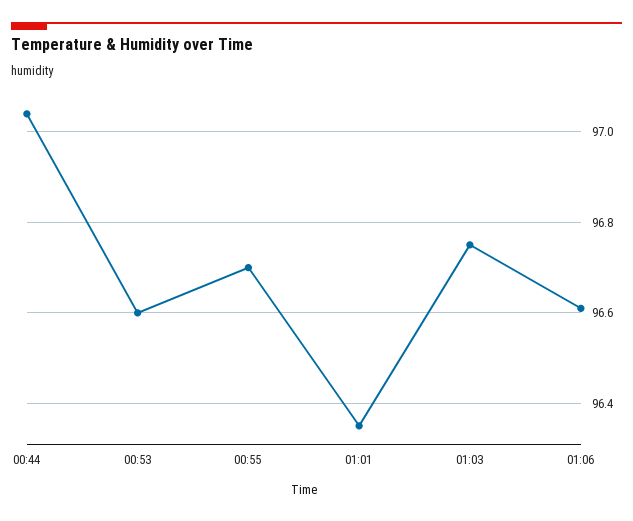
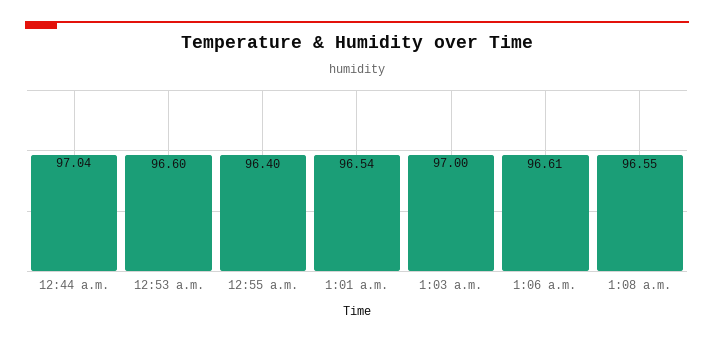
00:55: 96.7 -> 96.4
01:01: 96.35 -> 96.54
01:03: 96.75 -> 97
1:08 a.m.: none -> 96.55

